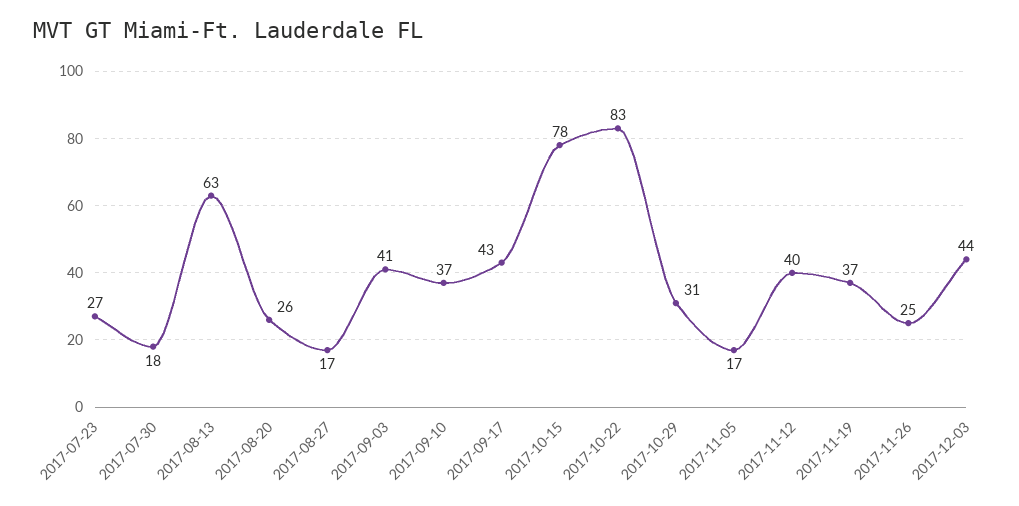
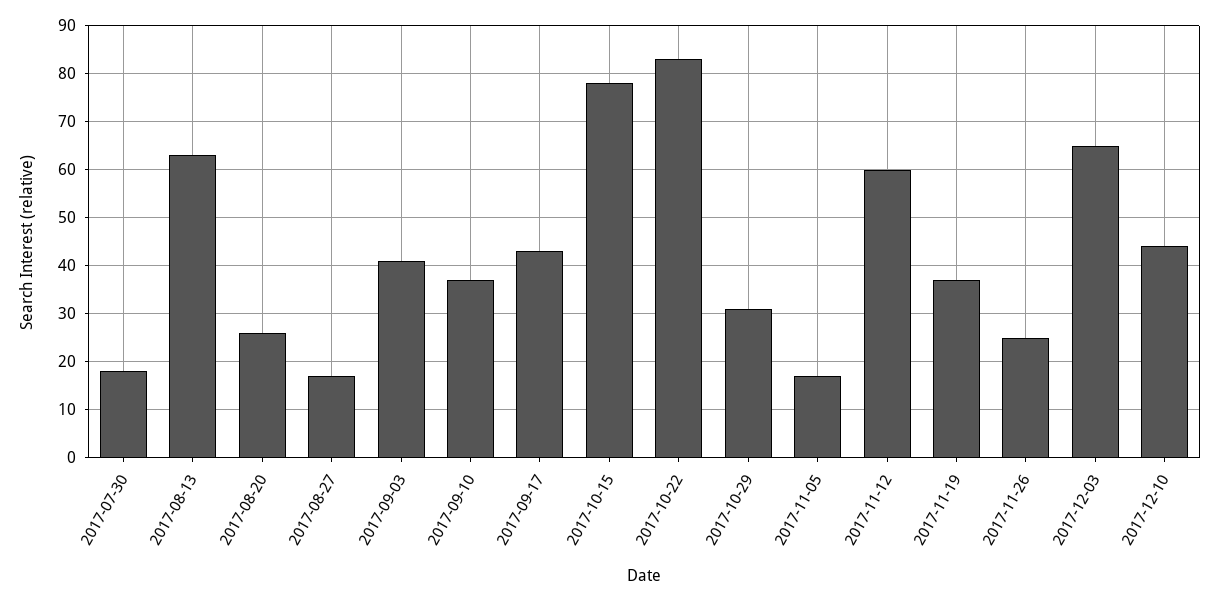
2017-07-23: 27 -> none
2017-11-12: 40 -> 60
2017-12-03: 44 -> 65
2017-12-10: none -> 45

